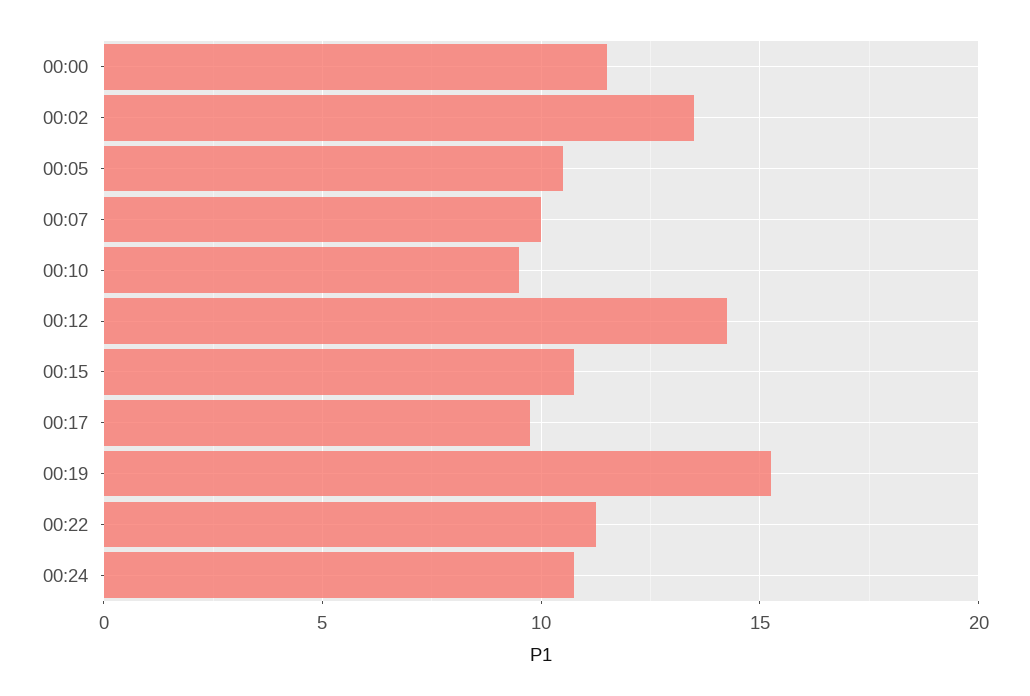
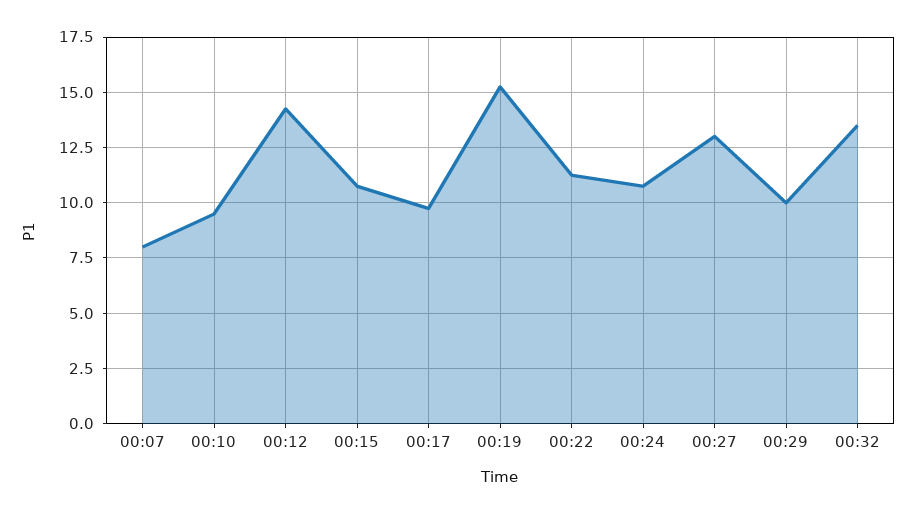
00:00: 11.5 -> none
00:02: 13.5 -> none
00:05: 10.5 -> none
00:07: 10 -> 8
00:27: none -> 13
00:29: none -> 10
00:32: none -> 13.5

